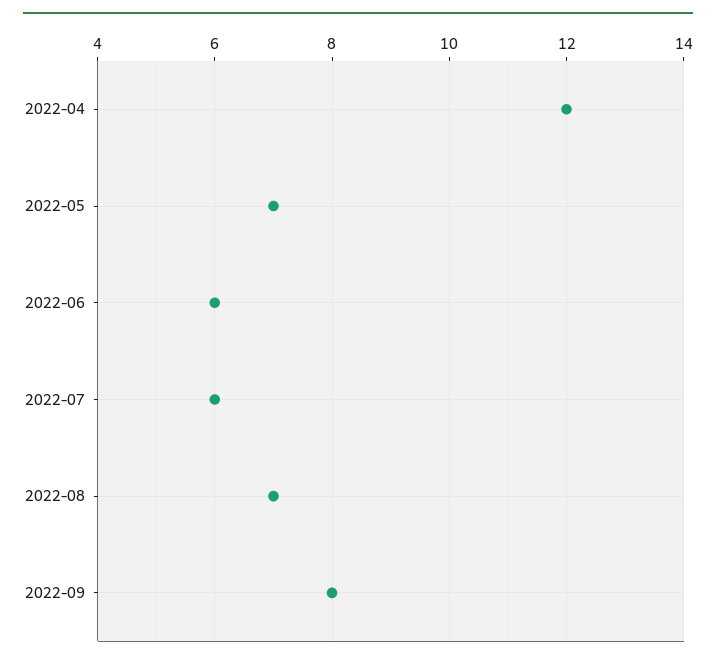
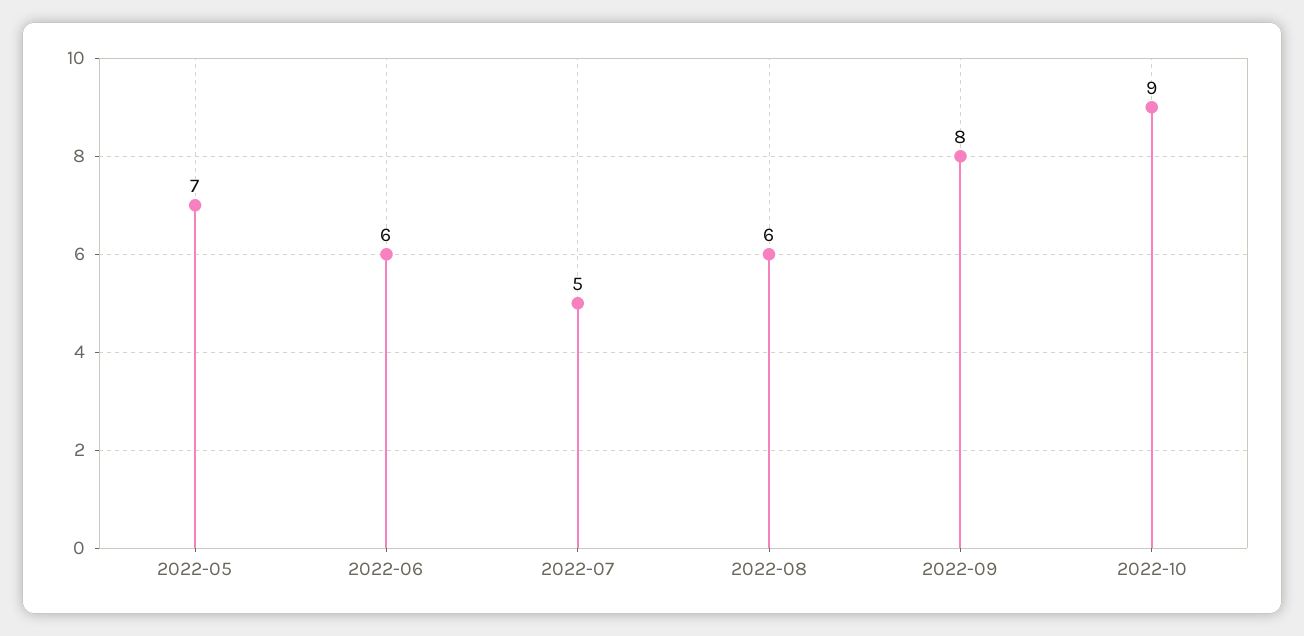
2022-04: 12 -> none
2022-07: 6 -> 5
2022-08: 7 -> 6
2022-10: none -> 9

